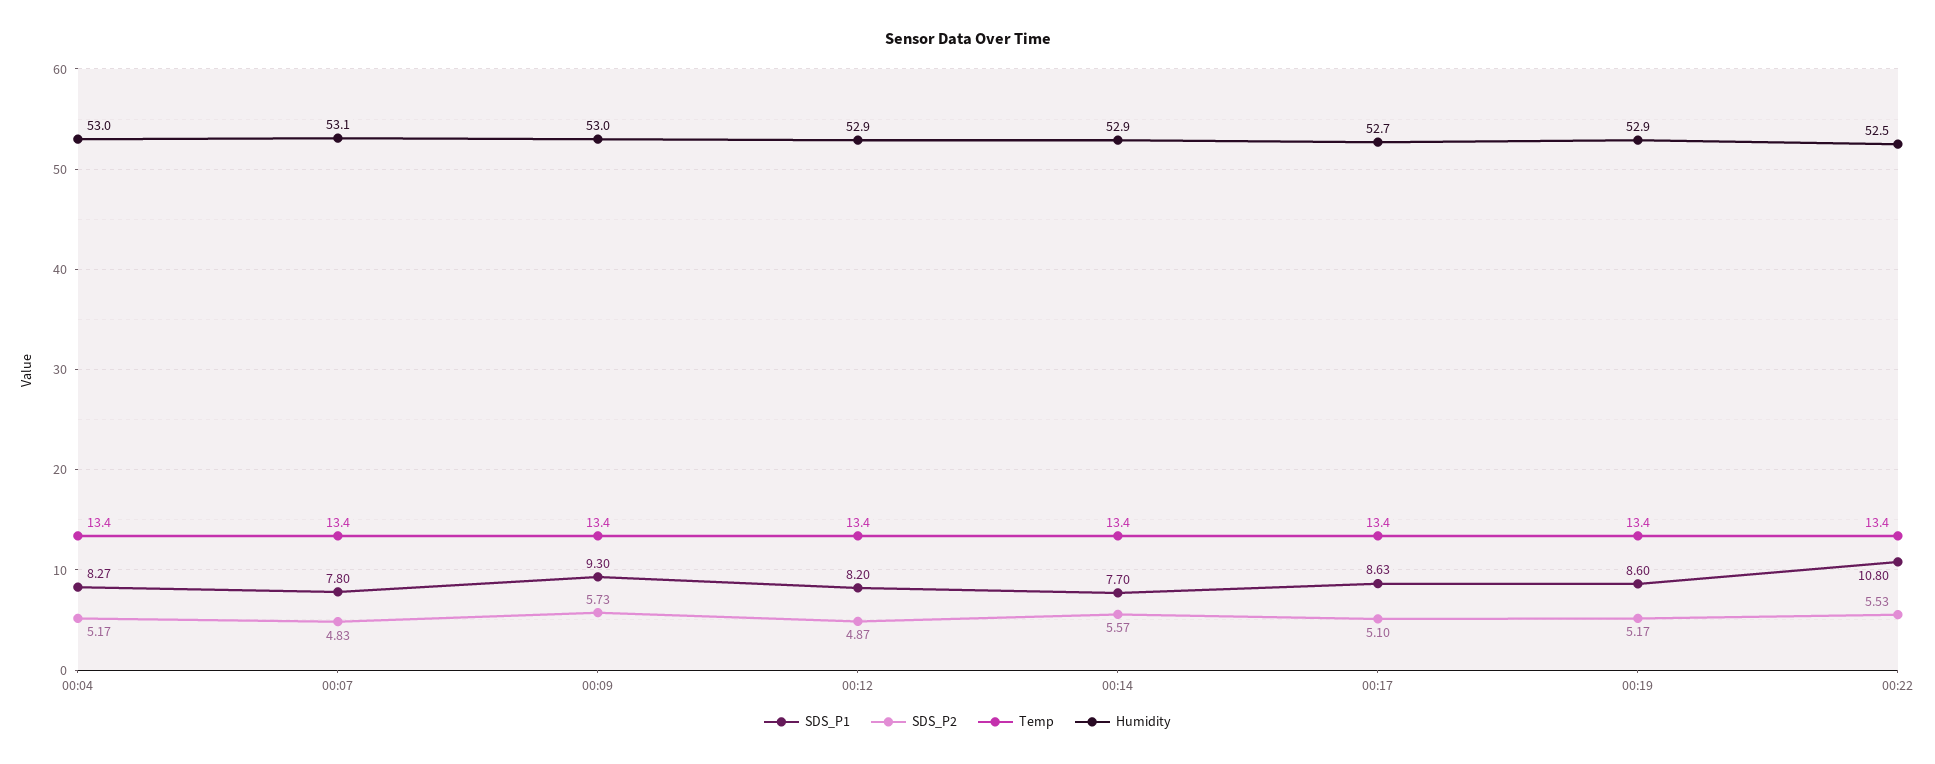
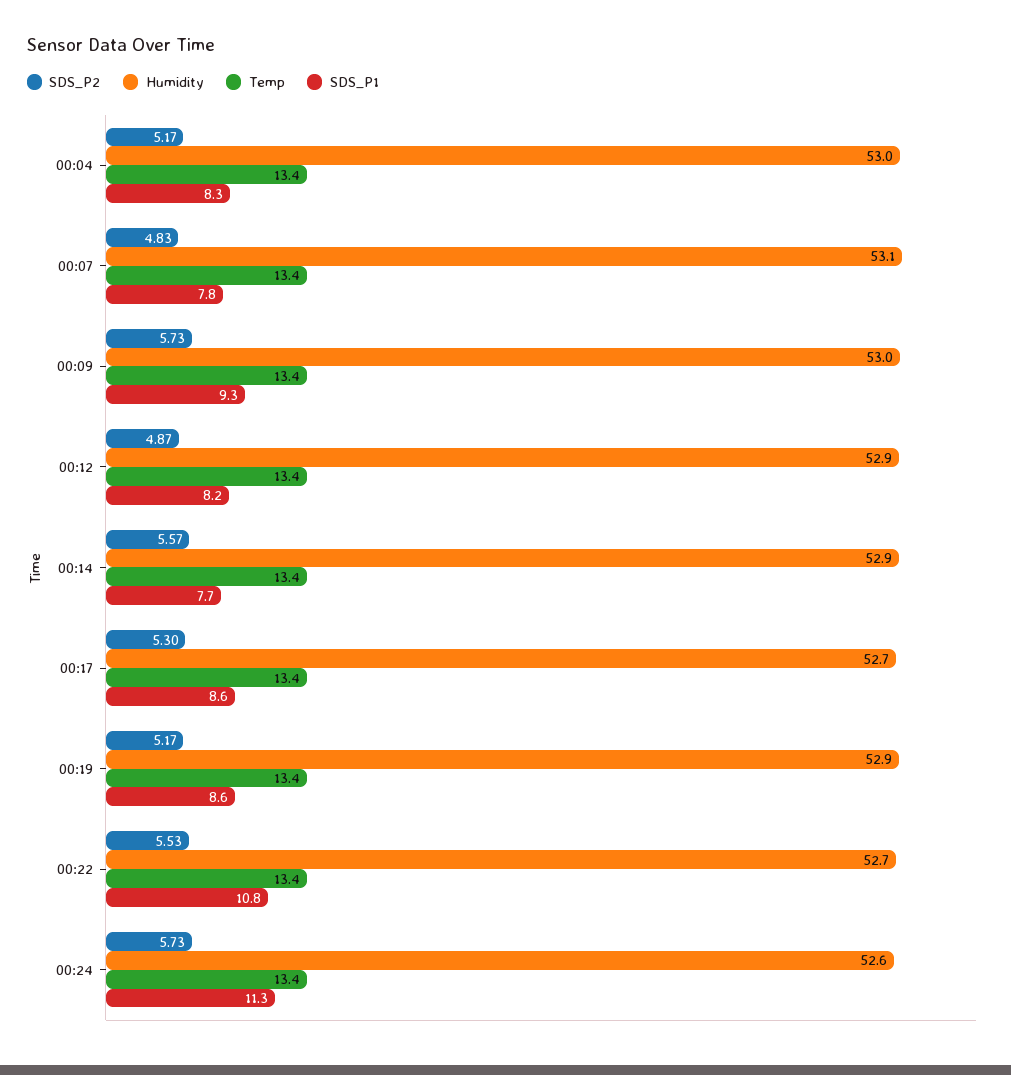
SDS_P2, 00:17: 5.1 -> 5.3
Humidity, 00:22: 52.5 -> 52.7
SDS_P2, 00:24: none -> 5.73
Humidity, 00:24: none -> 52.6
Temp, 00:24: none -> 13.4
SDS_P1, 00:24: none -> 11.3

